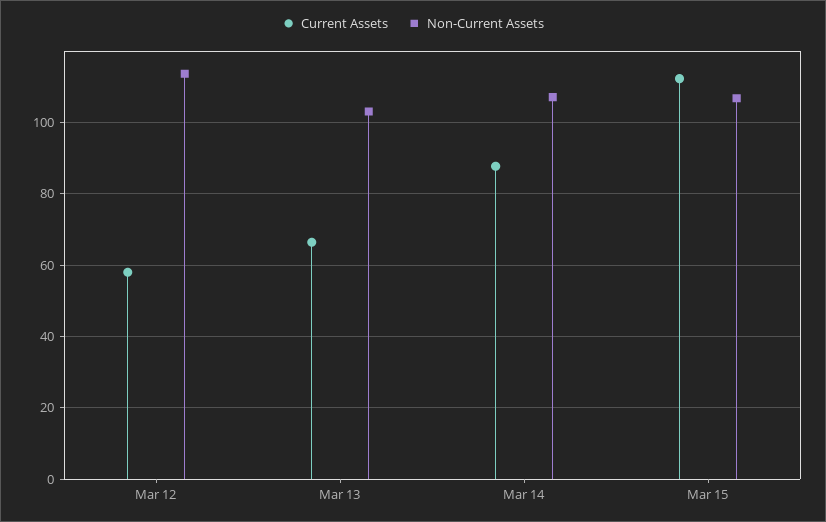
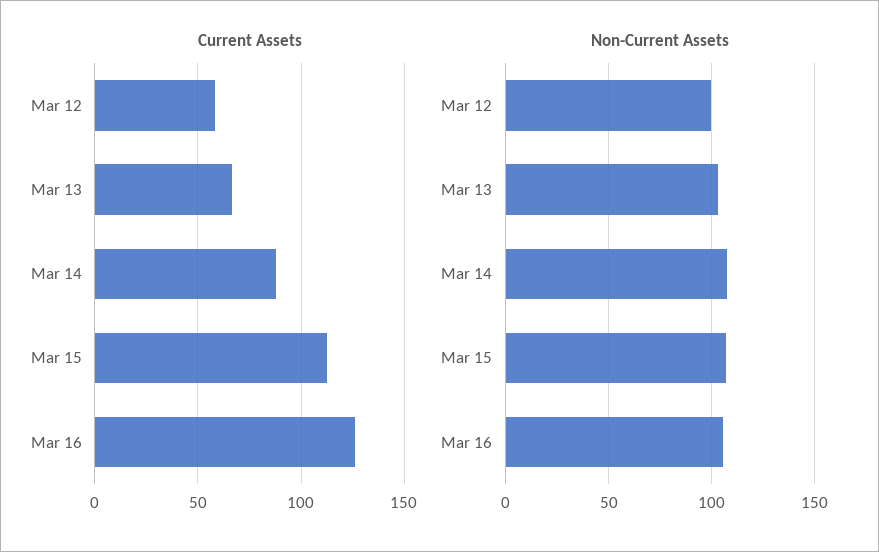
Non-Current Assets, Mar 12: 114 -> 100
Current Assets, Mar 16: none -> 125
Non-Current Assets, Mar 16: none -> 105

